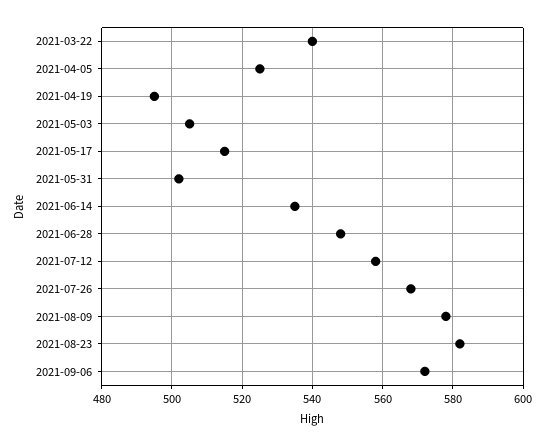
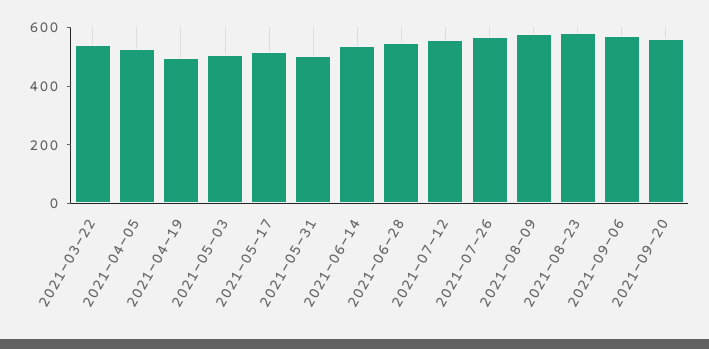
2021-09-20: none -> 550

